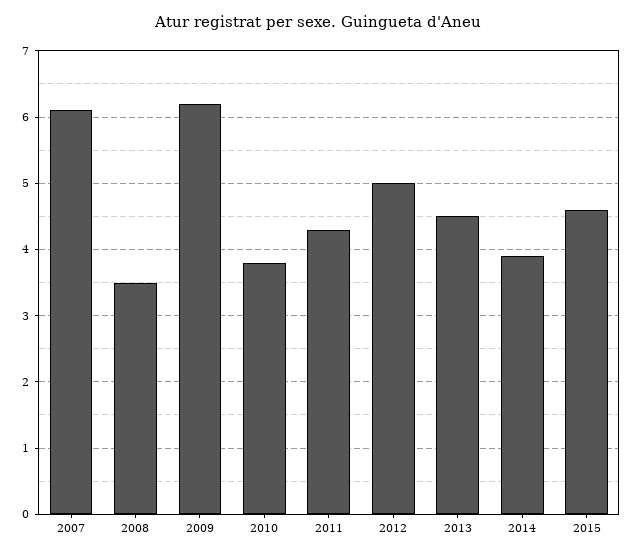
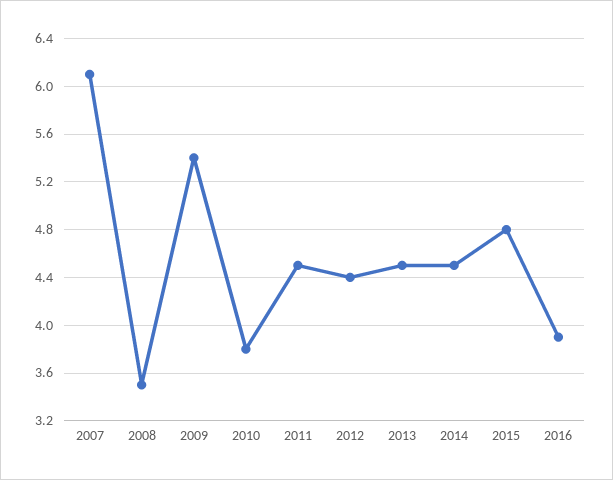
2009: 6.2 -> 5.4
2011: 4.3 -> 4.5
2012: 5 -> 4.4
2014: 3.9 -> 4.5
2015: 4.6 -> 4.8
2016: none -> 3.9

